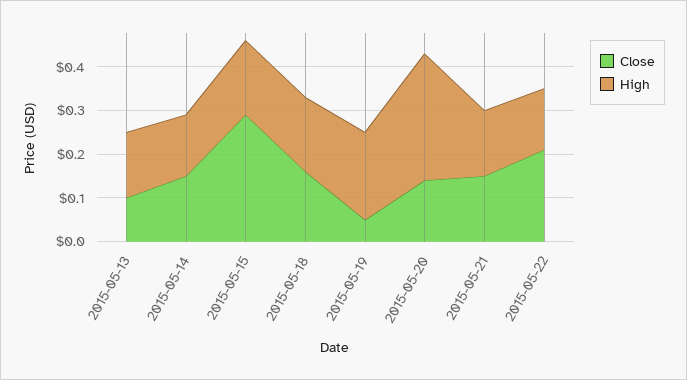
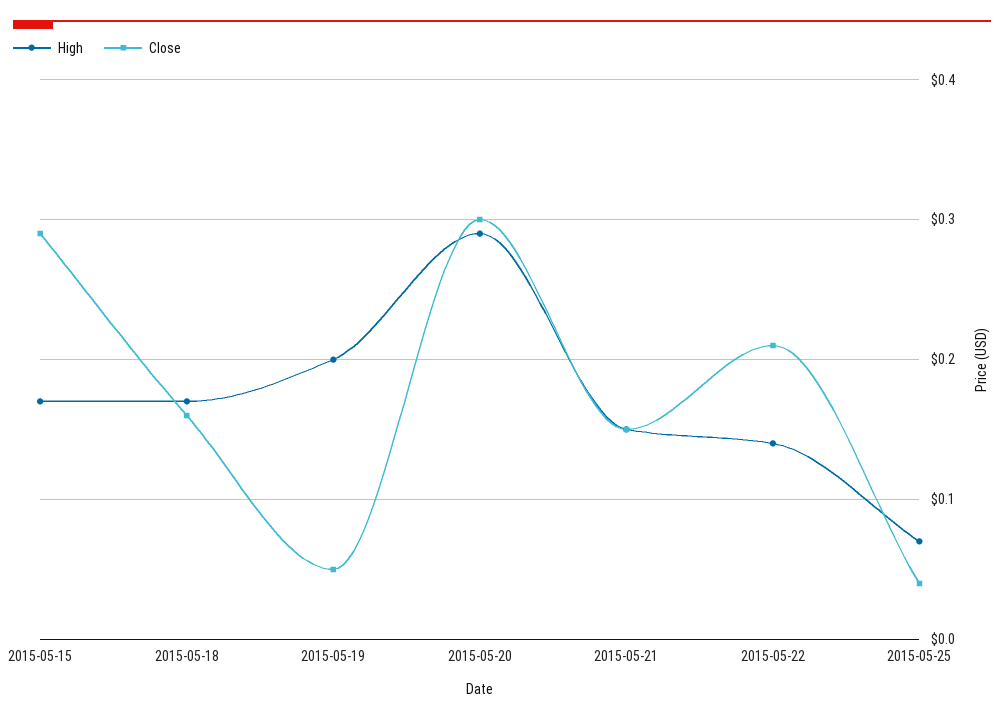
Close, 2015-05-13: 0.1 -> none
High, 2015-05-13: 0.15 -> none
Close, 2015-05-14: 0.15 -> none
High, 2015-05-14: 0.15 -> none
Close, 2015-05-20: 0.15 -> 0.3
High, 2015-05-25: none -> 0.07
Close, 2015-05-25: none -> 0.04

